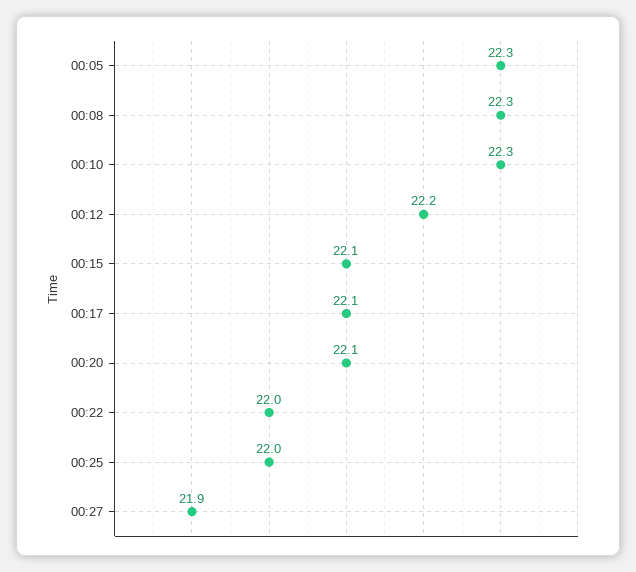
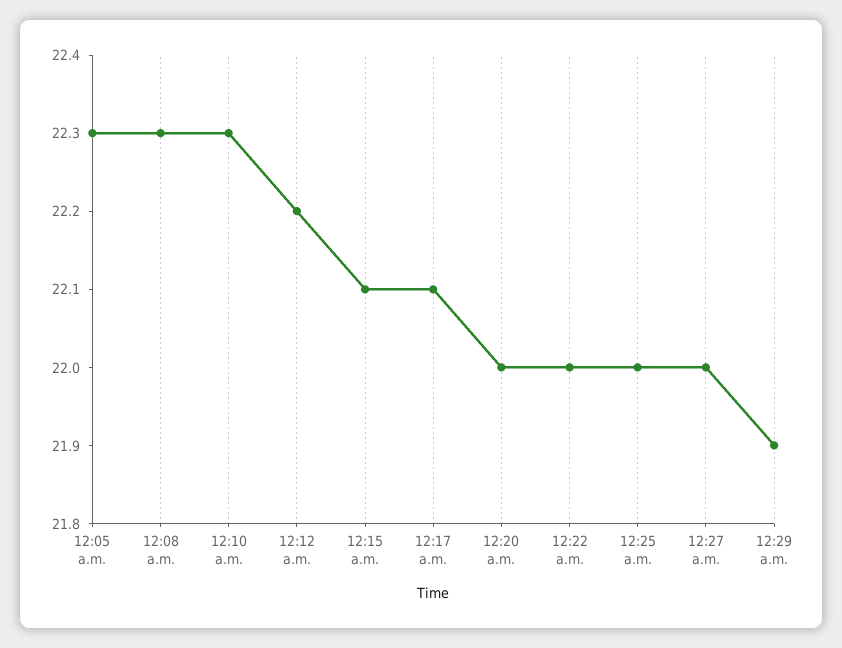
00:20: 22.1 -> 22
00:27: 21.9 -> 22
12:29 a.m.: none -> 21.9

